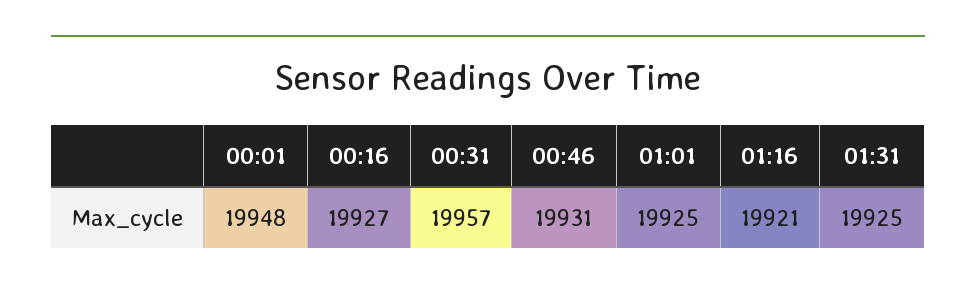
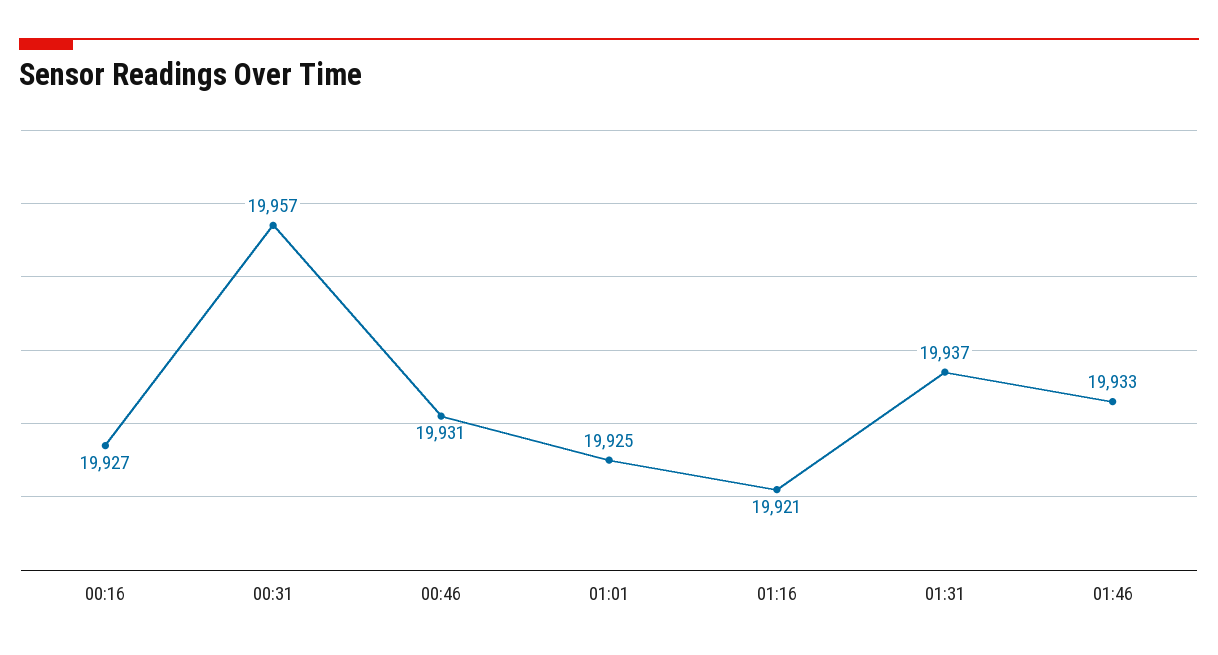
00:01: 19948 -> none
01:31: 19925 -> 19937
01:46: none -> 19933

